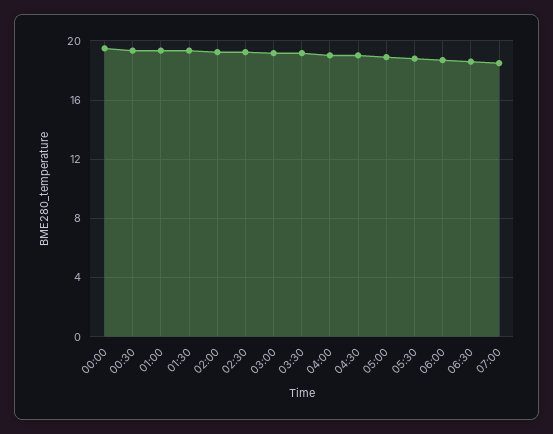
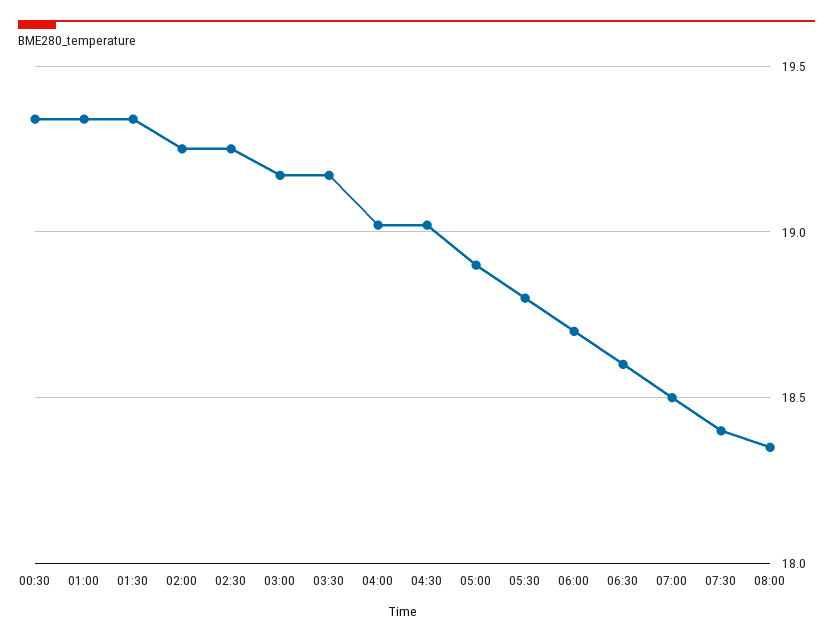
00:00: 19.5 -> none
07:30: none -> 18.4
08:00: none -> 18.35

